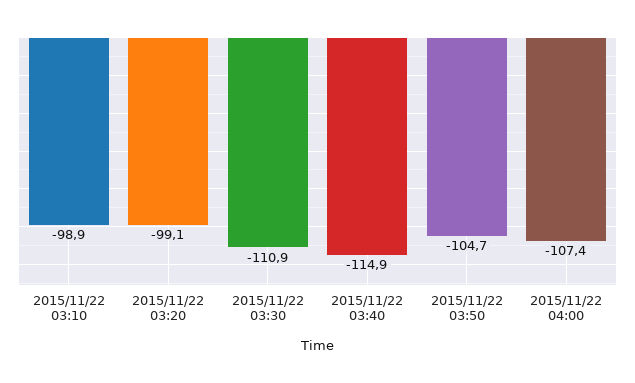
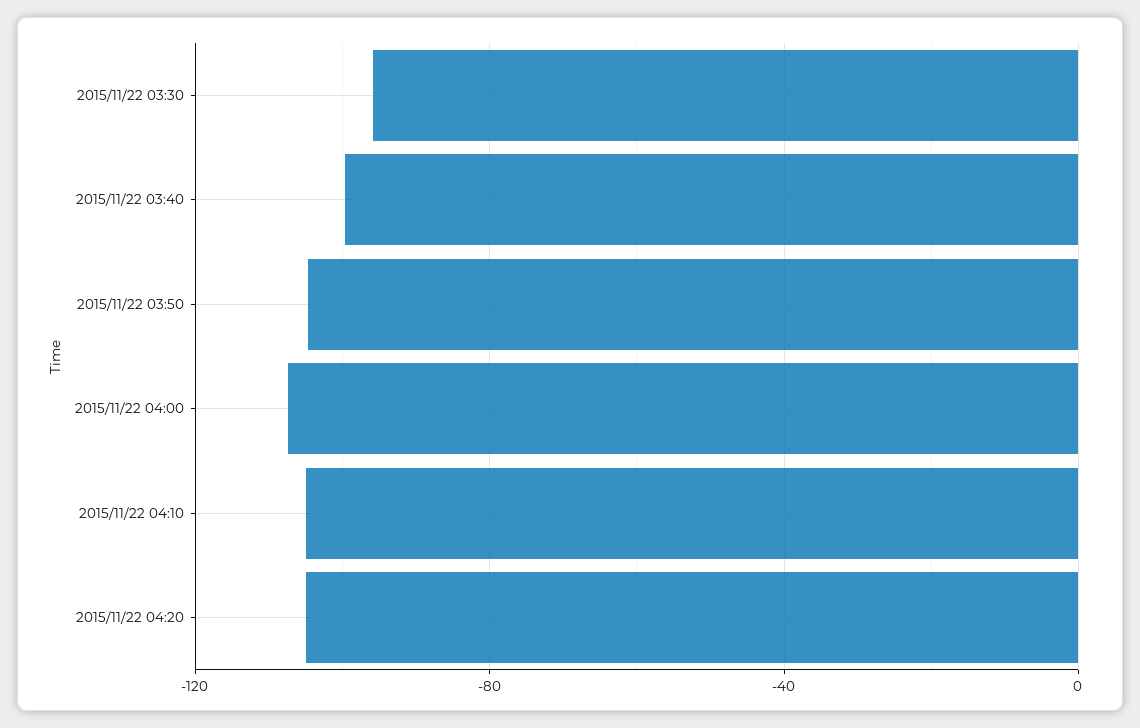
2015/11/22 03:10: -98.9 -> none
2015/11/22 03:20: -99.1 -> none
2015/11/22 03:30: -110.9 -> -95
2015/11/22 03:40: -114.9 -> -100
2015/11/22 04:10: none -> -105
2015/11/22 04:20: none -> -105

